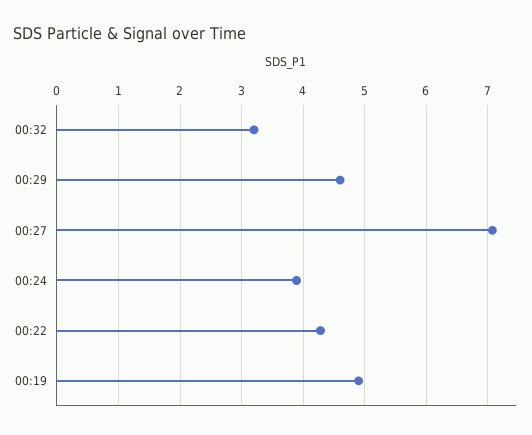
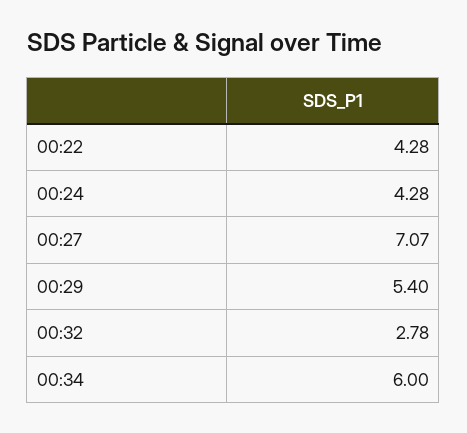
00:32: 3.2 -> 2.78
00:29: 4.6 -> 5.4
00:24: 3.9 -> 4.28
00:19: 4.9 -> none
00:34: none -> 6

